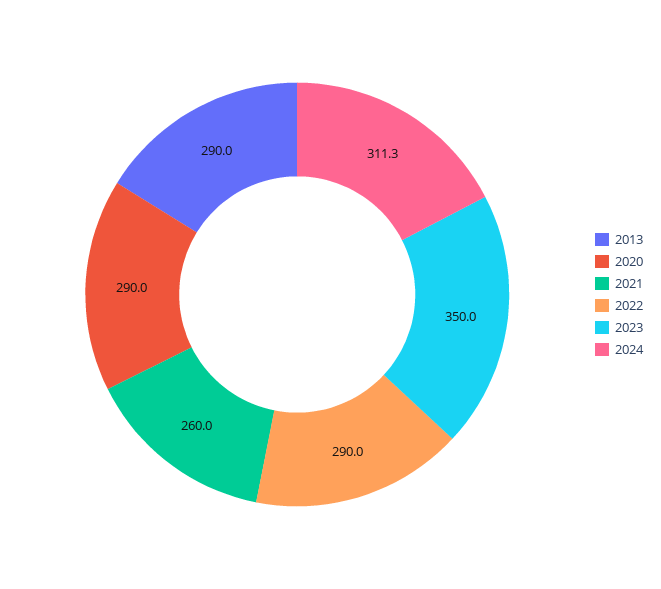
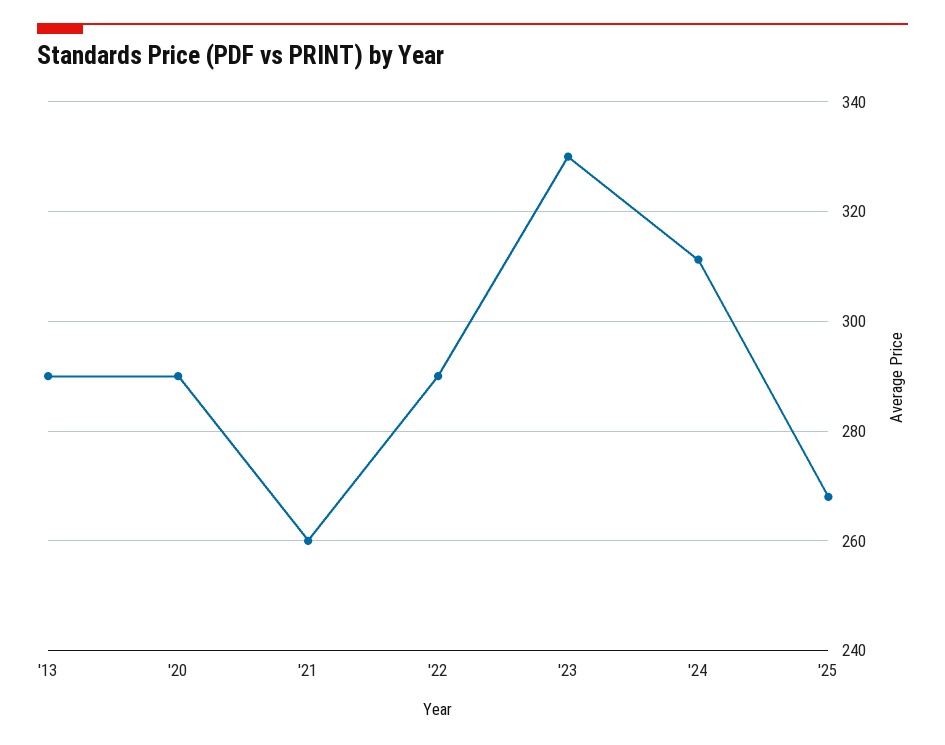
2023: 350 -> 330
'25: none -> 268

